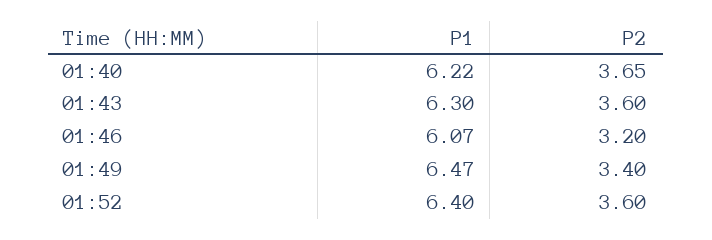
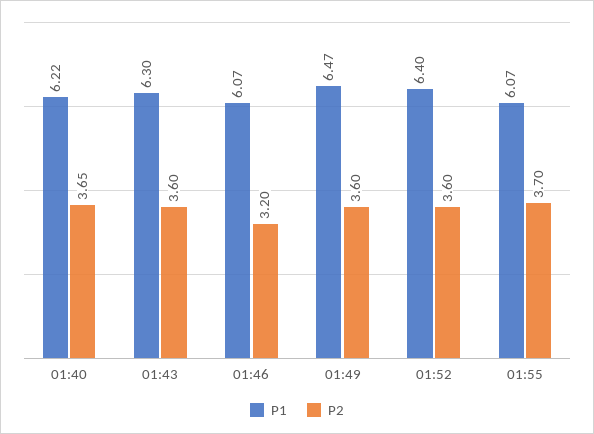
P2, 01:49: 3.4 -> 3.6
P1, 01:55: none -> 6.07
P2, 01:55: none -> 3.7

